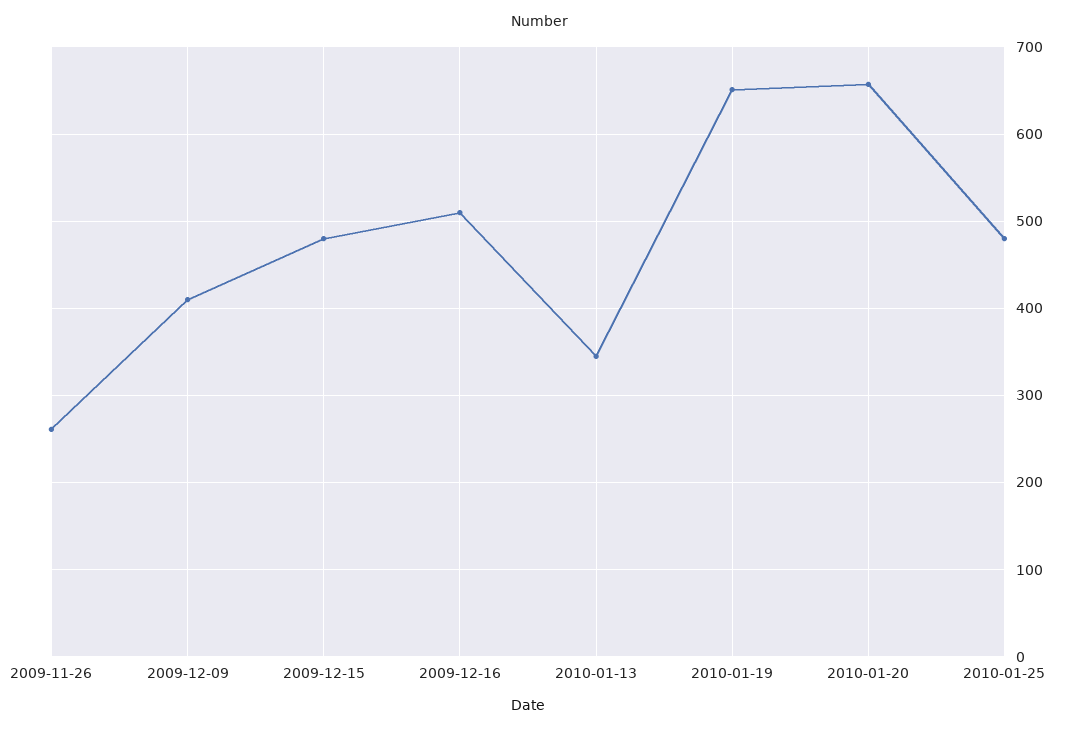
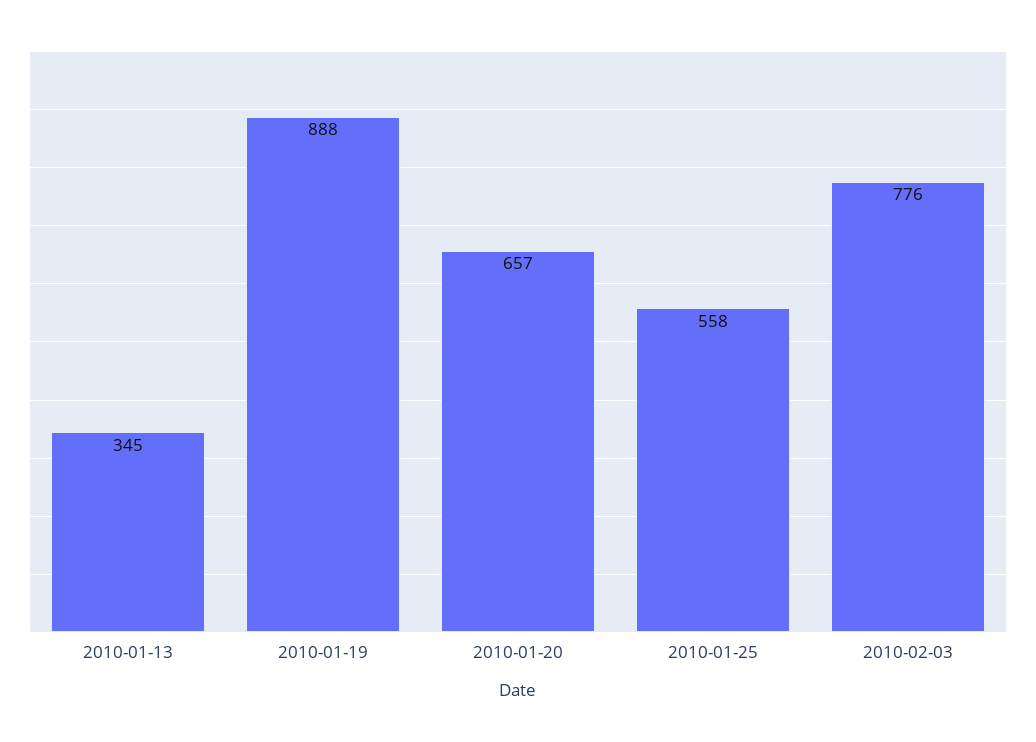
2009-11-26: 260 -> none
2009-12-09: 410 -> none
2009-12-15: 480 -> none
2009-12-16: 510 -> none
2010-01-19: 650 -> 888
2010-01-25: 480 -> 558
2010-02-03: none -> 776

